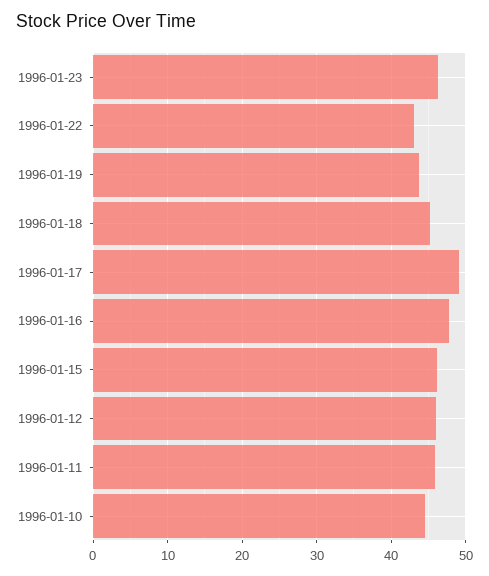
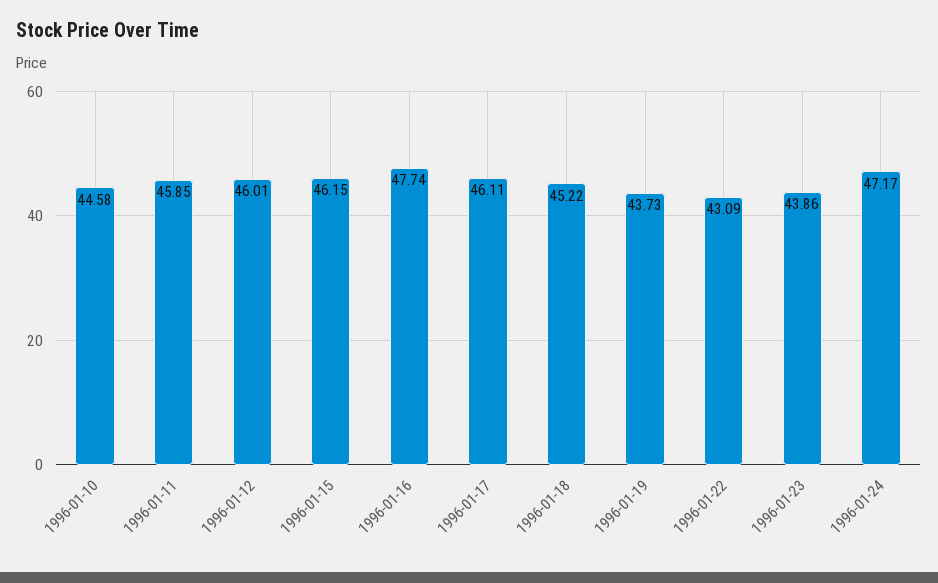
1996-01-23: 46 -> 43.86
1996-01-17: 49 -> 46.11
1996-01-24: none -> 47.17

